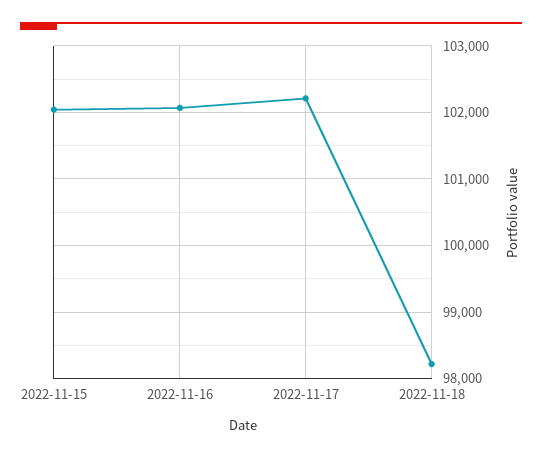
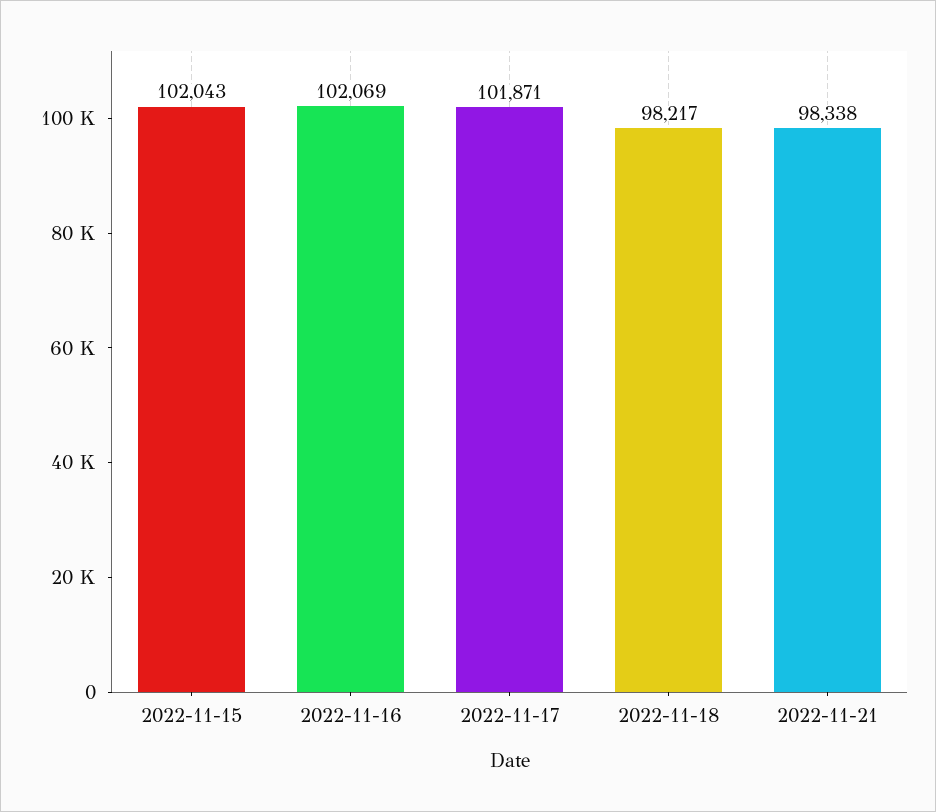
2022-11-17: 102200 -> 101871
2022-11-21: none -> 98338

